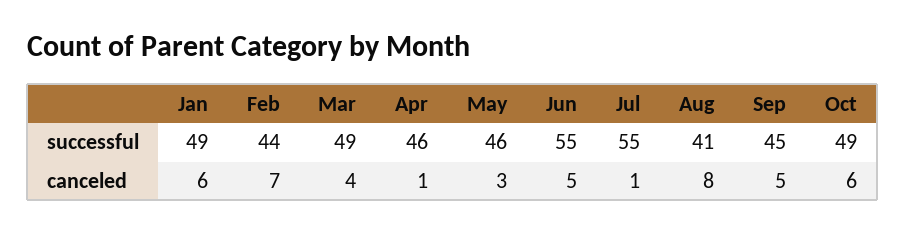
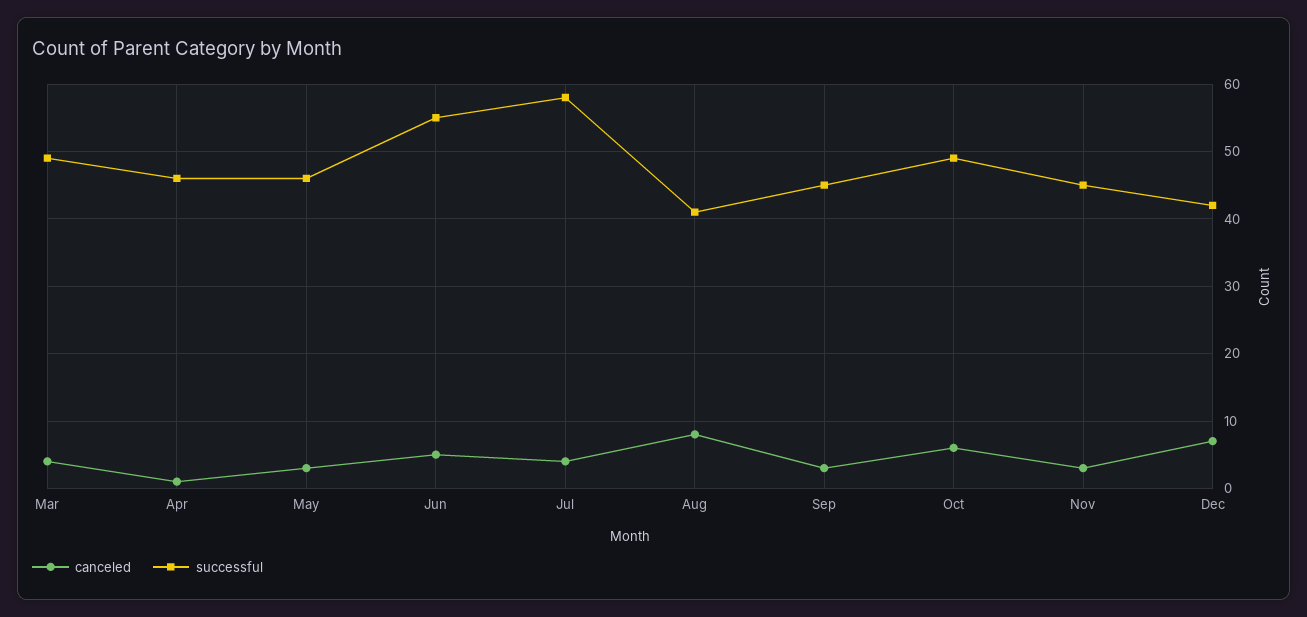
successful, Jan: 49 -> none
successful, Feb: 44 -> none
successful, Jul: 55 -> 58
canceled, Jan: 6 -> none
canceled, Feb: 7 -> none
canceled, Jul: 1 -> 4
canceled, Sep: 5 -> 3
canceled, Nov: none -> 3
successful, Nov: none -> 45
canceled, Dec: none -> 7
successful, Dec: none -> 42

